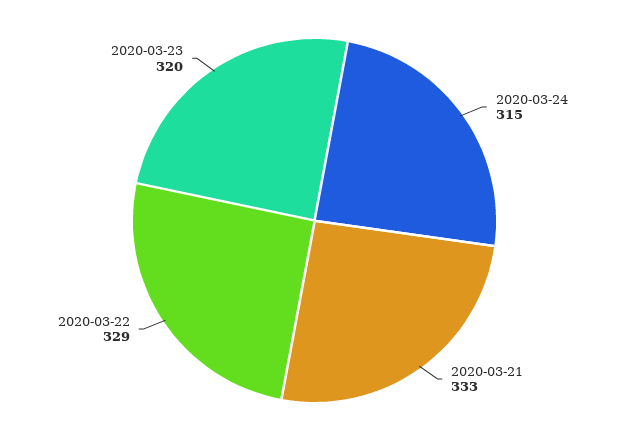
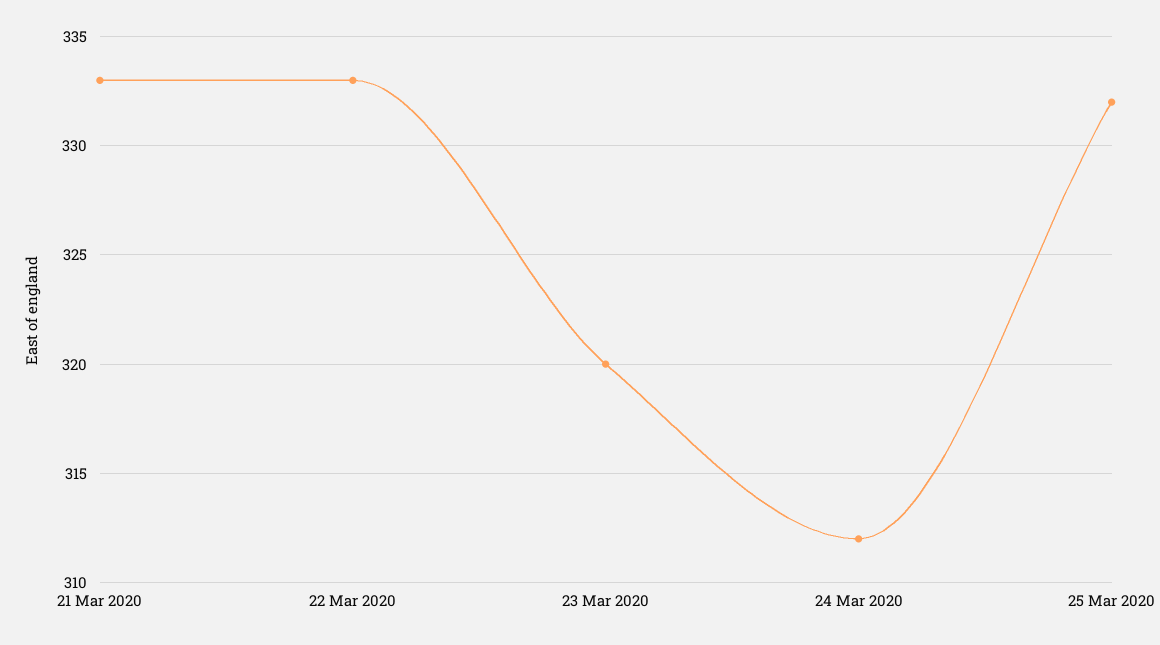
2020-03-24: 315 -> 312
2020-03-22: 329 -> 333
25 Mar 2020: none -> 332

